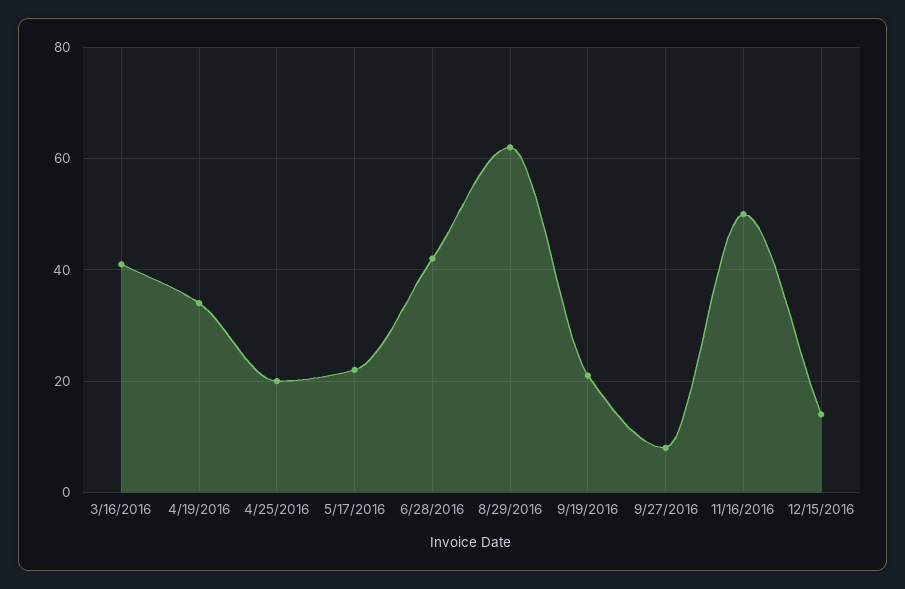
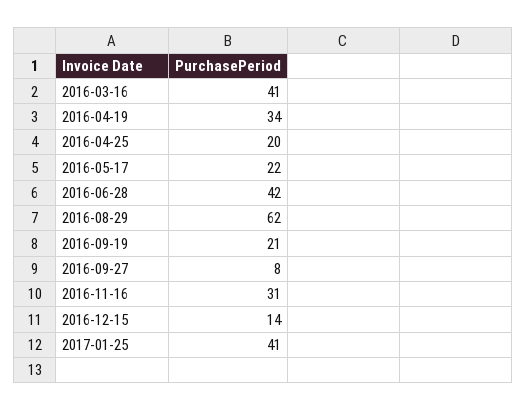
11/16/2016: 50 -> 31
2017-01-25: none -> 41

